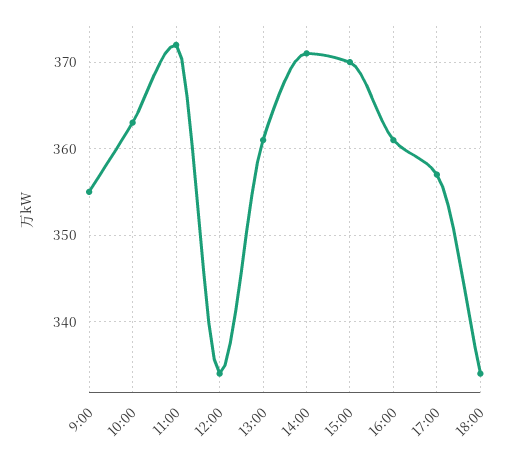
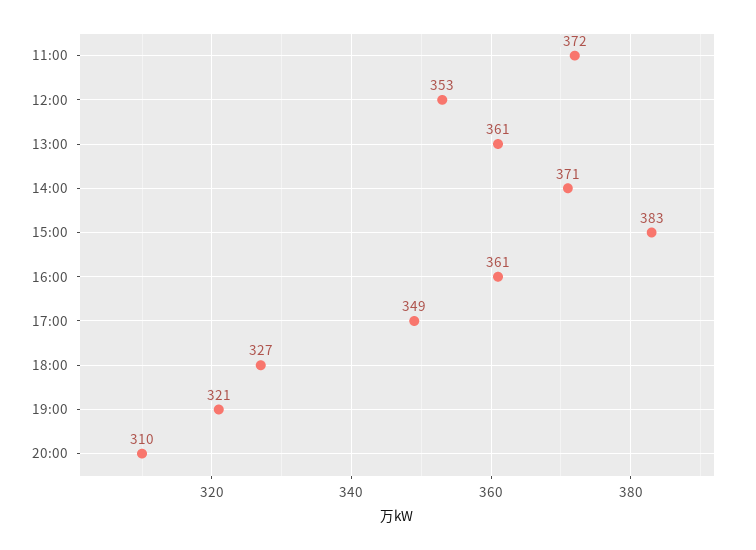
9:00: 355 -> none
10:00: 363 -> none
12:00: 334 -> 353
15:00: 370 -> 383
17:00: 357 -> 349
18:00: 334 -> 327
19:00: none -> 321
20:00: none -> 310

